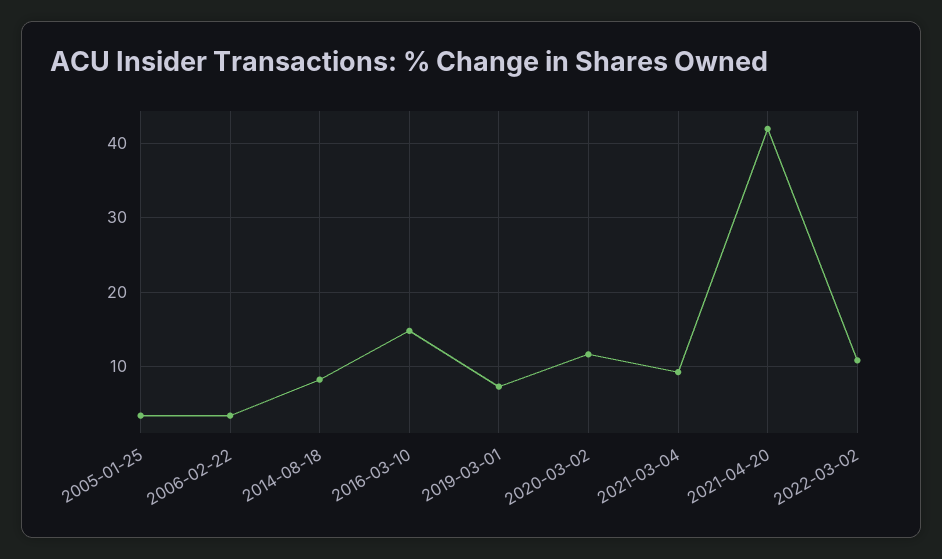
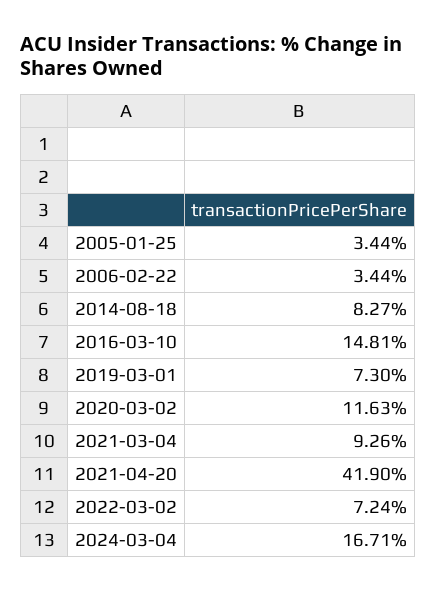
2022-03-02: 11 -> 7.24
2024-03-04: none -> 16.71

